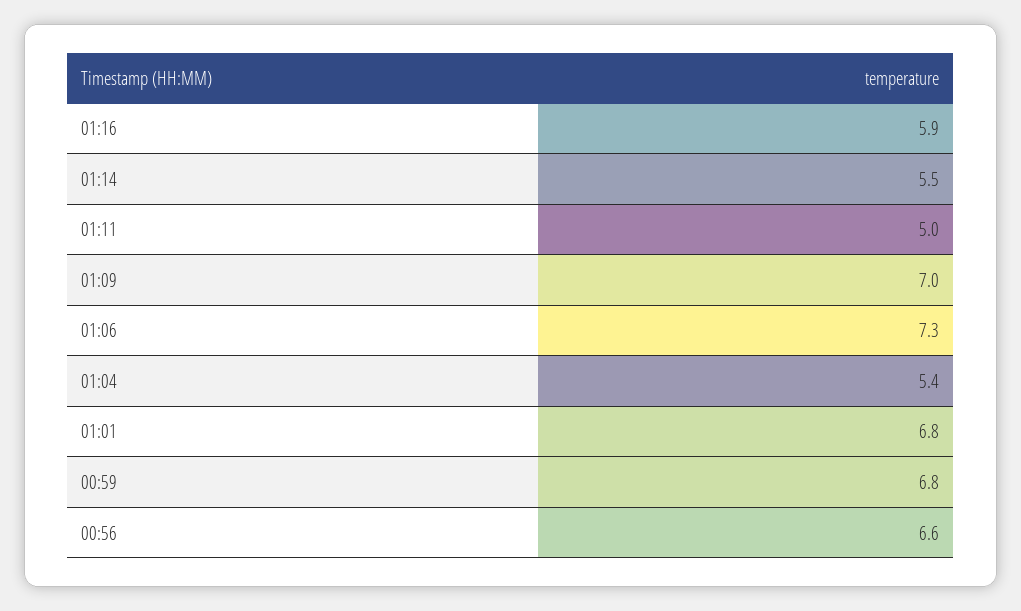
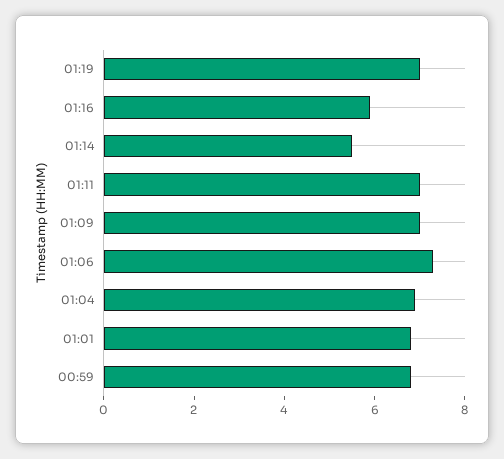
01:11: 5 -> 7
01:04: 5.4 -> 7
00:56: 6.6 -> none
01:19: none -> 7

